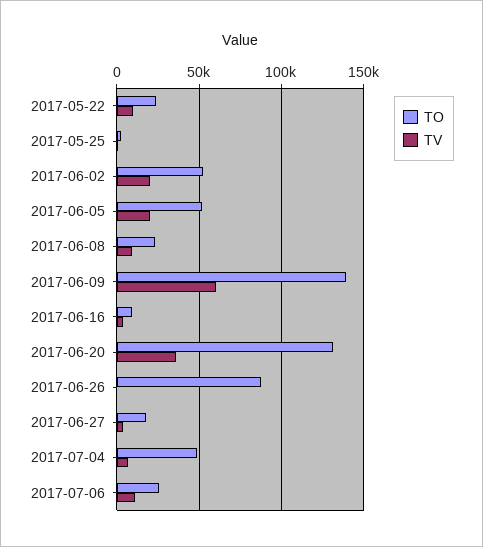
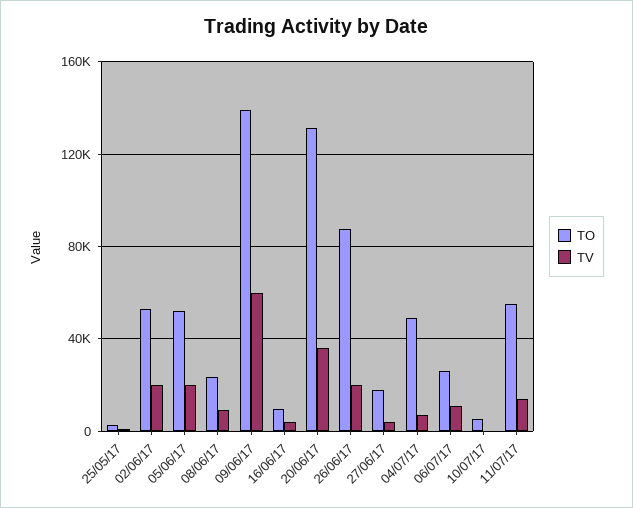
TO, 2017-05-22: 25000 -> none
TV, 2017-05-22: 10000 -> none
TV, 2017-06-26: 0 -> 20000
TO, 10/07/17: none -> 5000
TV, 10/07/17: none -> 0
TO, 11/07/17: none -> 55000
TV, 11/07/17: none -> 15000

